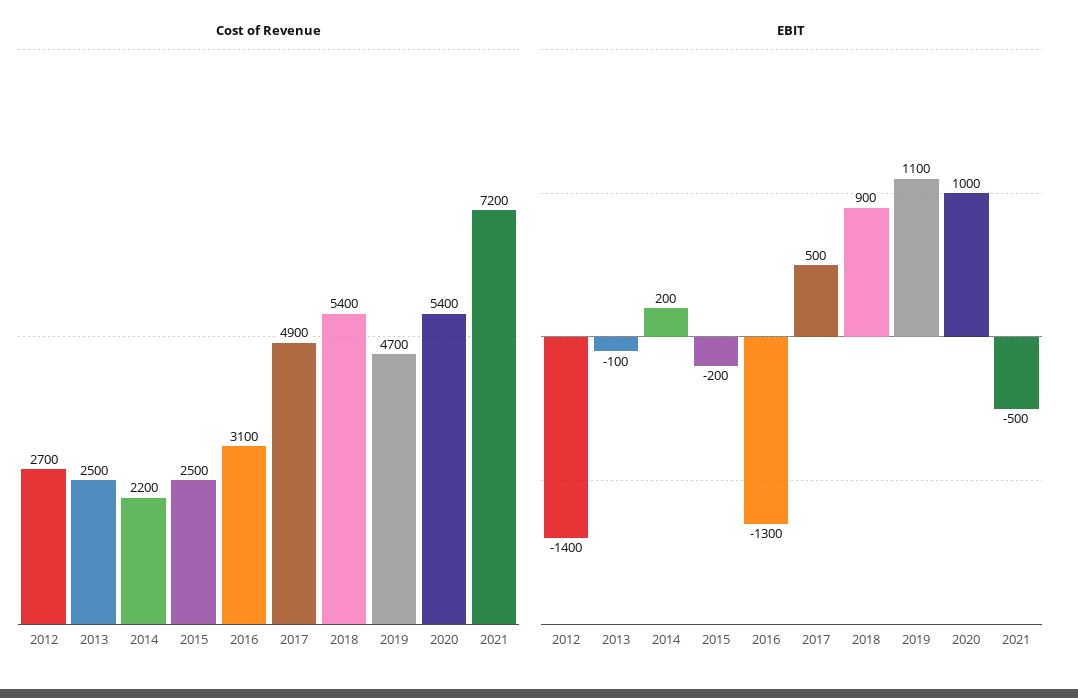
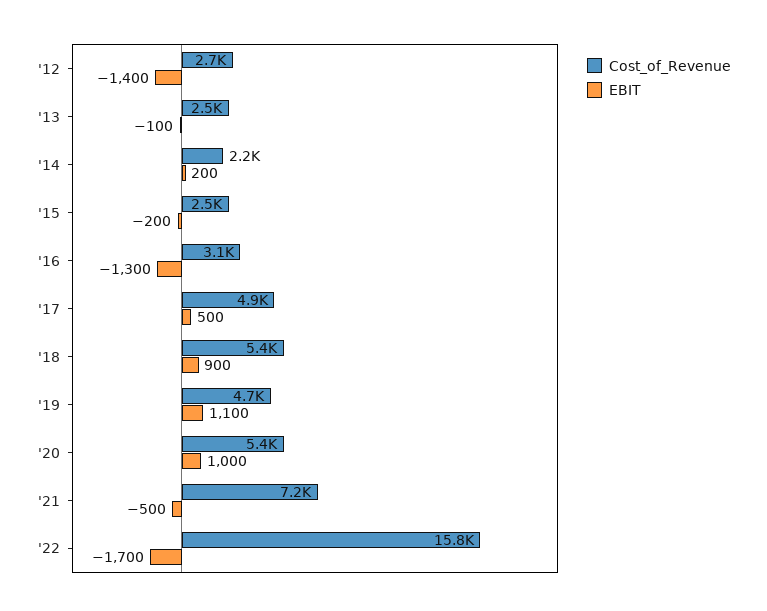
Cost of Revenue, '22: none -> 15800
EBIT, '22: none -> -1700

